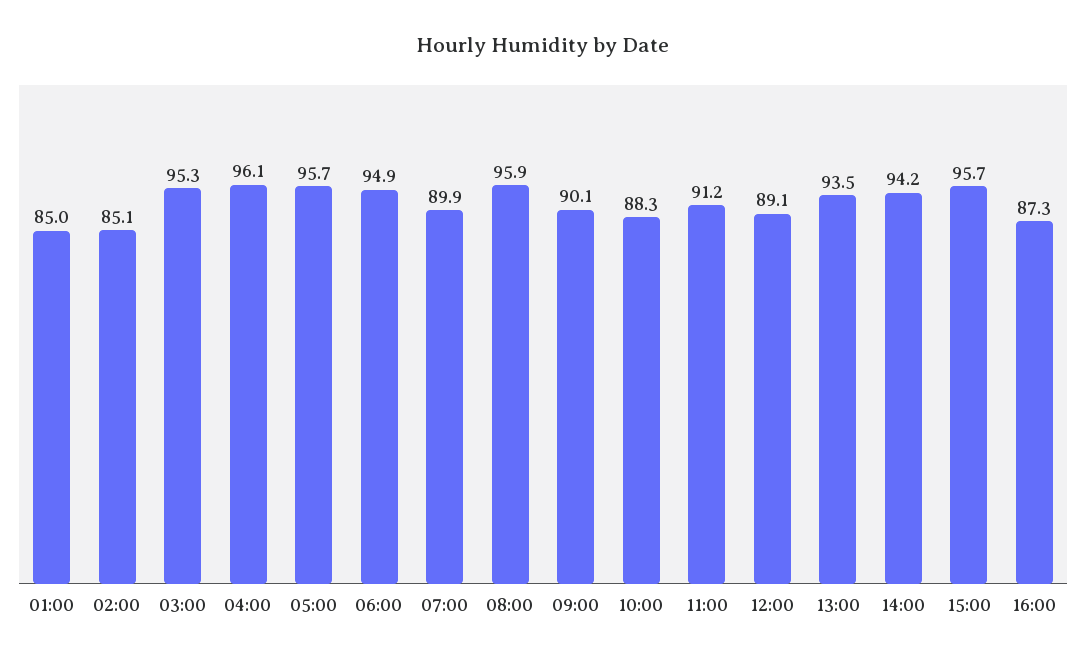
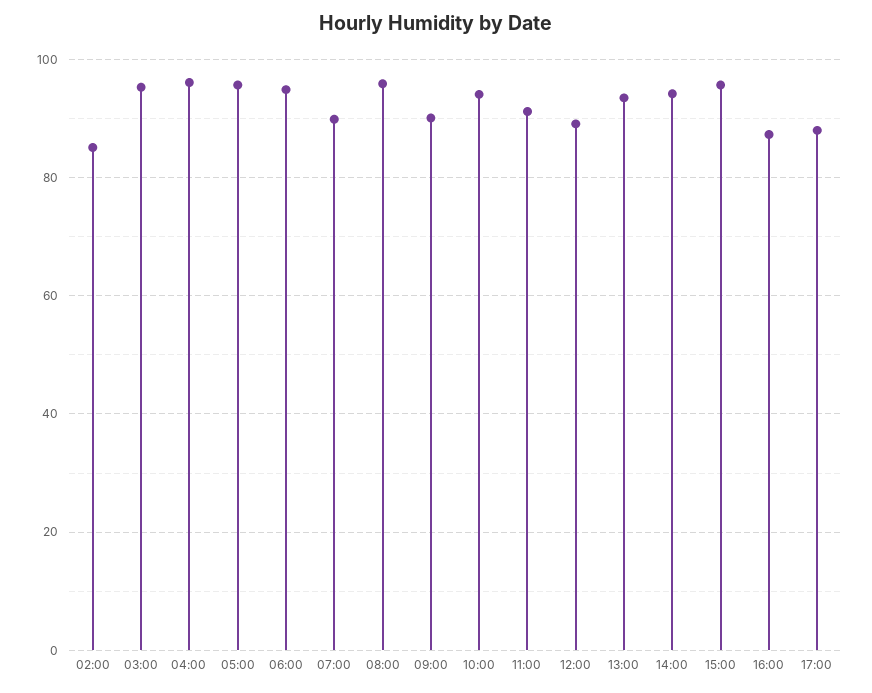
01:00: 85 -> none
10:00: 88.3 -> 94
17:00: none -> 88

